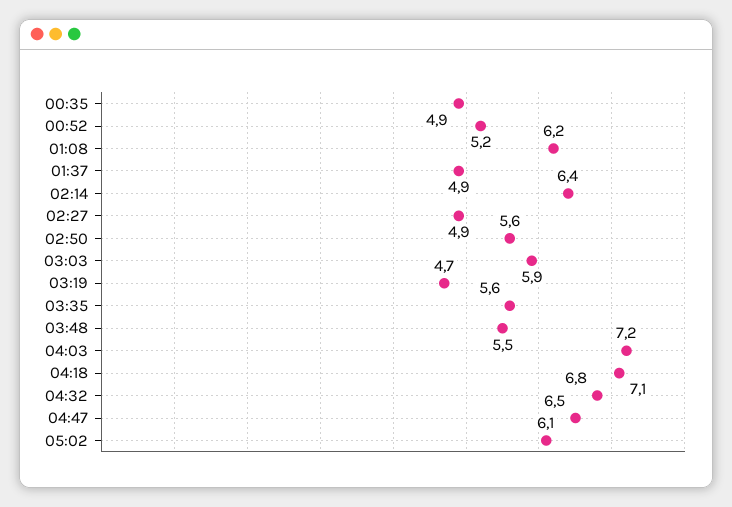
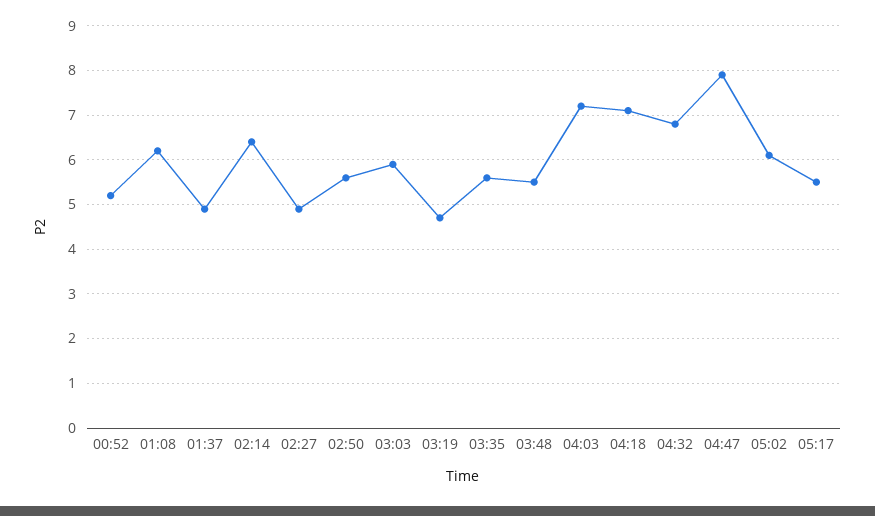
00:35: 4.9 -> none
04:47: 6.5 -> 8
05:17: none -> 5.5

